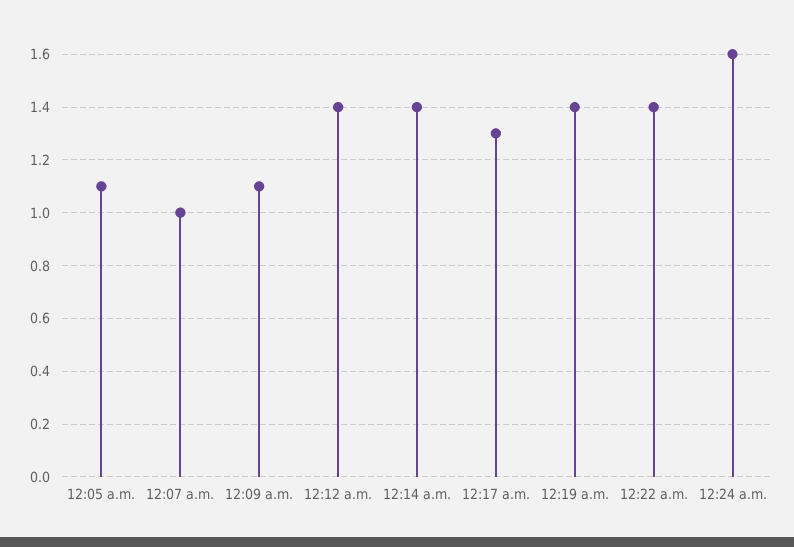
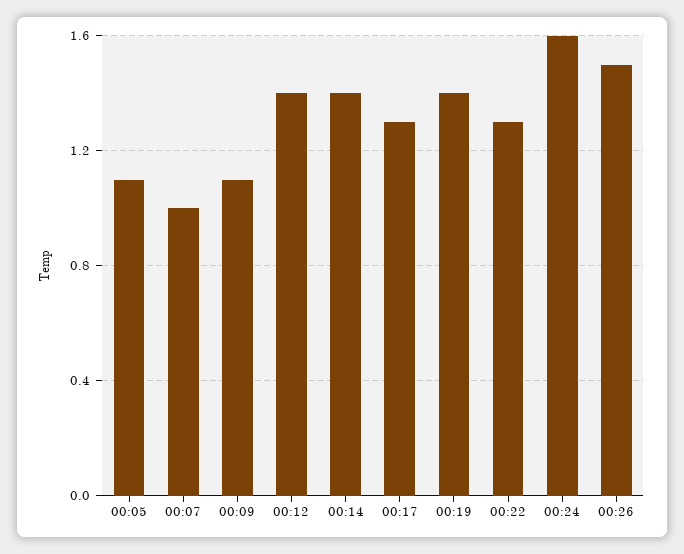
12:22 a.m.: 1.4 -> 1.3
00:26: none -> 1.5

